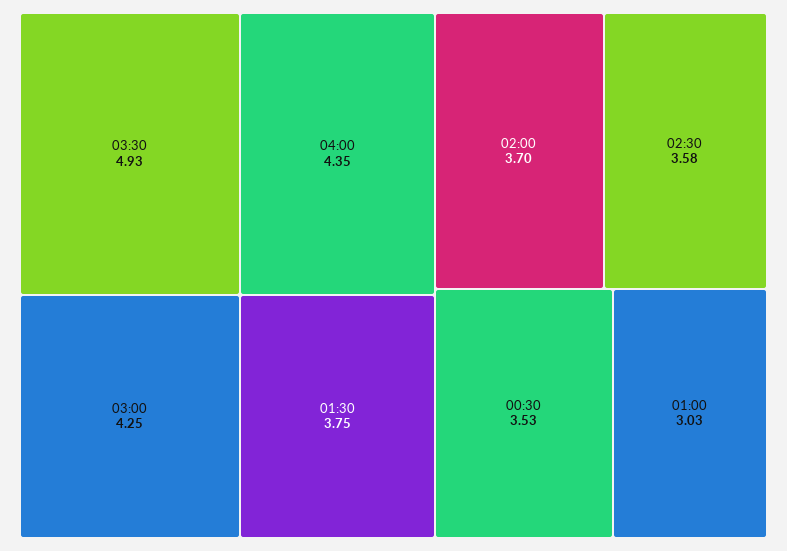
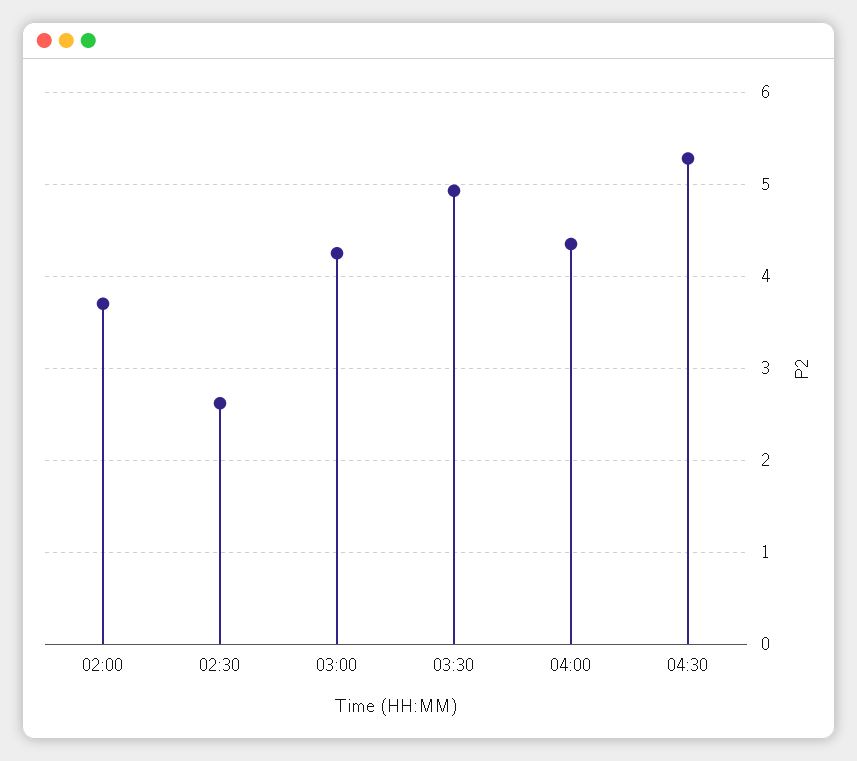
01:30: 3.75 -> none
02:30: 3.58 -> 2.6
00:30: 3.53 -> none
01:00: 3.03 -> none
04:30: none -> 5.3

